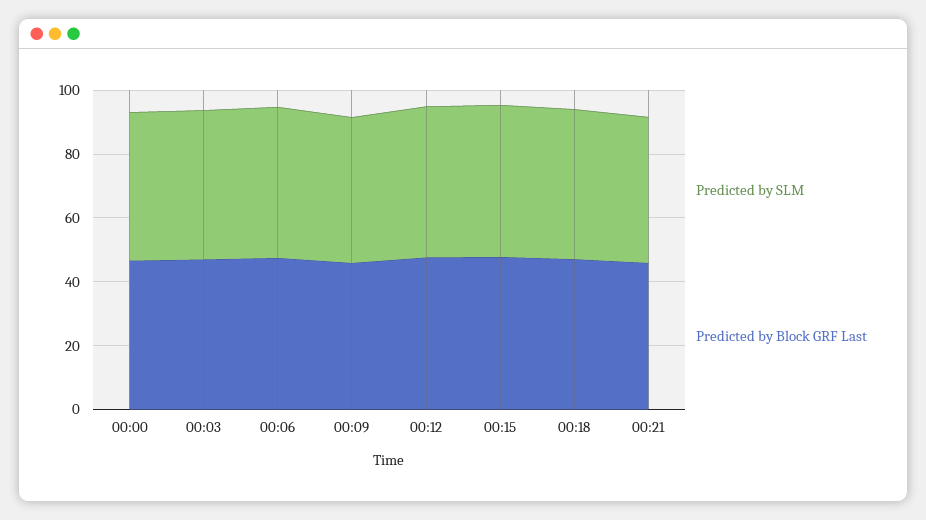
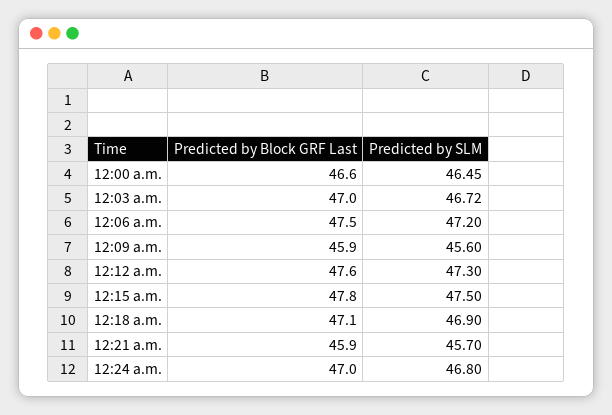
Predicted by Block GRF Last, 12:24 a.m.: none -> 47
Predicted by SLM, 12:24 a.m.: none -> 46.8

